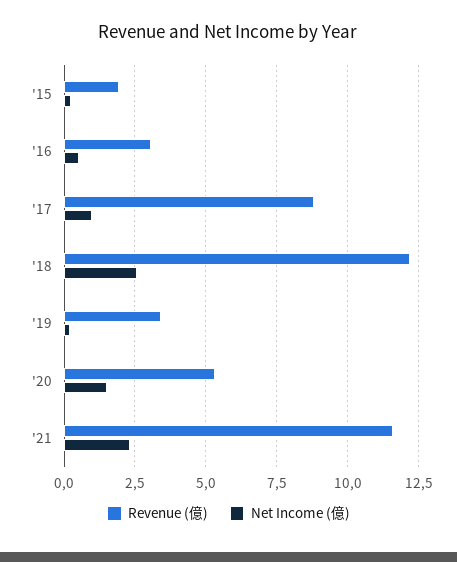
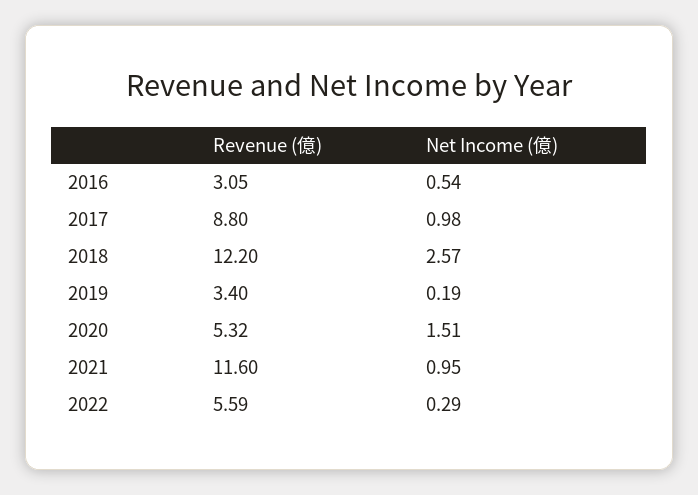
Revenue (億), '15: 2 -> none
Net Income (億), '15: 0.25 -> none
Net Income (億), '21: 2.25 -> 0.95
Revenue (億), 2022: none -> 5.59
Net Income (億), 2022: none -> 0.29

